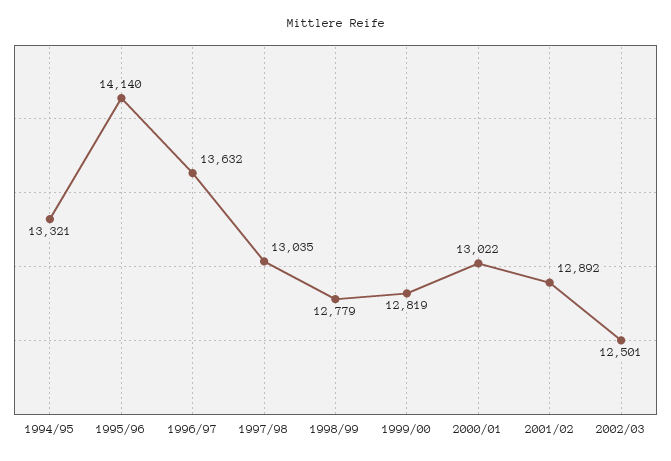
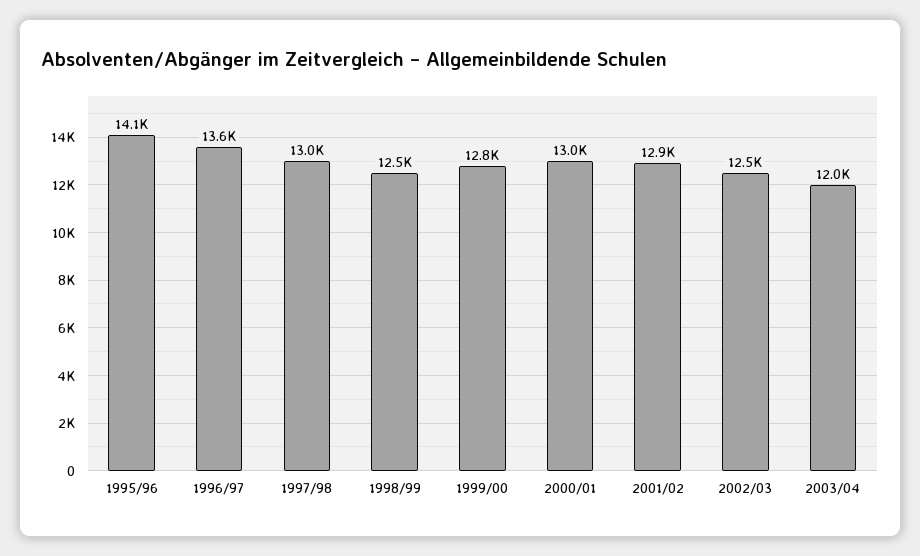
1994/95: 13321 -> none
1998/99: 12779 -> 12500
2003/04: none -> 12000

